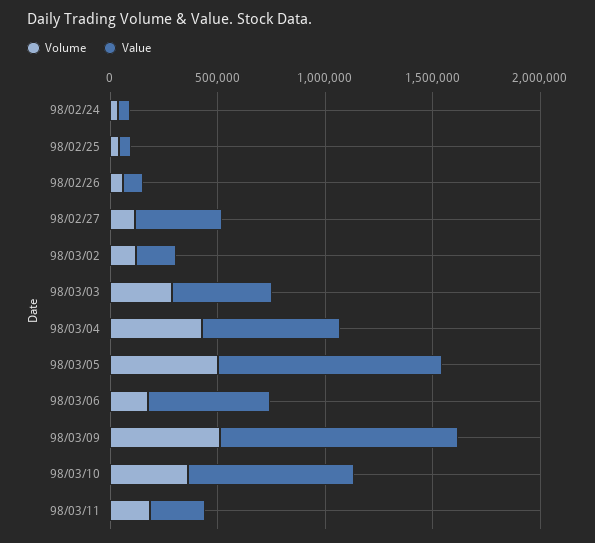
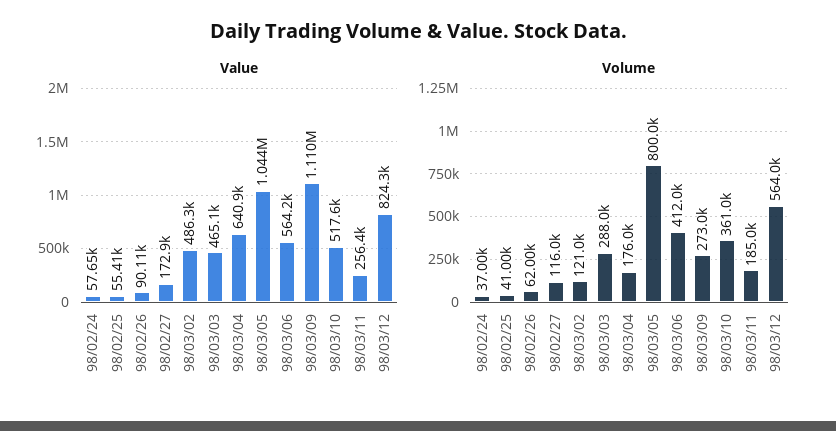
Value, 98/02/27: 400000 -> 172900
Value, 98/03/02: 200000 -> 486300
Volume, 98/03/04: 400000 -> 176000
Volume, 98/03/05: 500000 -> 800000
Volume, 98/03/06: 200000 -> 412000
Volume, 98/03/09: 500000 -> 273000
Value, 98/03/10: 800000 -> 517600
Value, 98/03/12: none -> 824300
Volume, 98/03/12: none -> 564000

